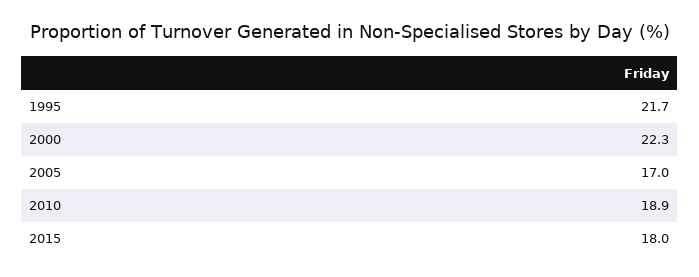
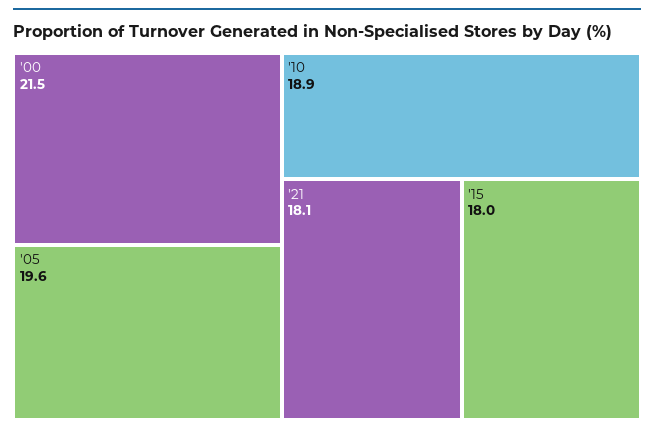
1995: 21.7 -> none
2000: 22.3 -> 21.5
2005: 17 -> 19.6
'21: none -> 18.1

